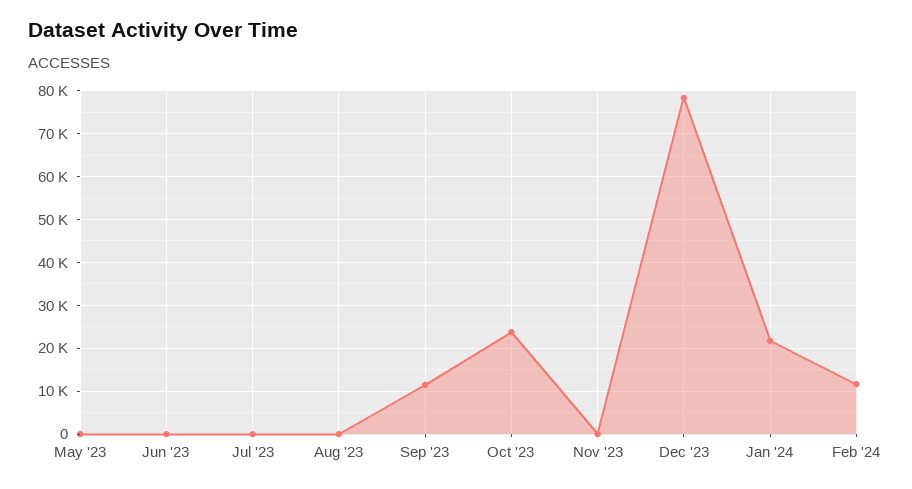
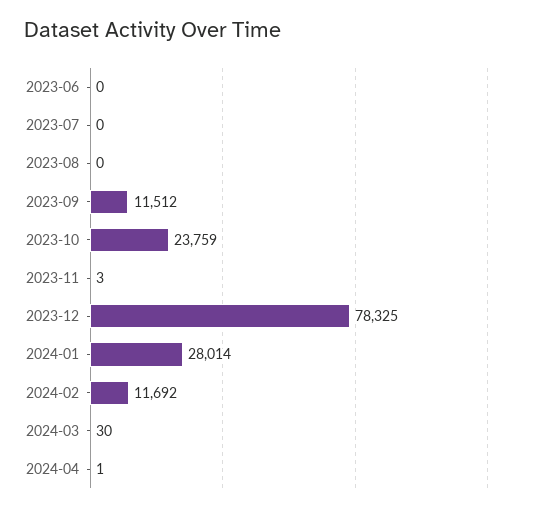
May '23: 0 -> none
Jan '24: 22000 -> 28014
2024-03: none -> 30
2024-04: none -> 1

